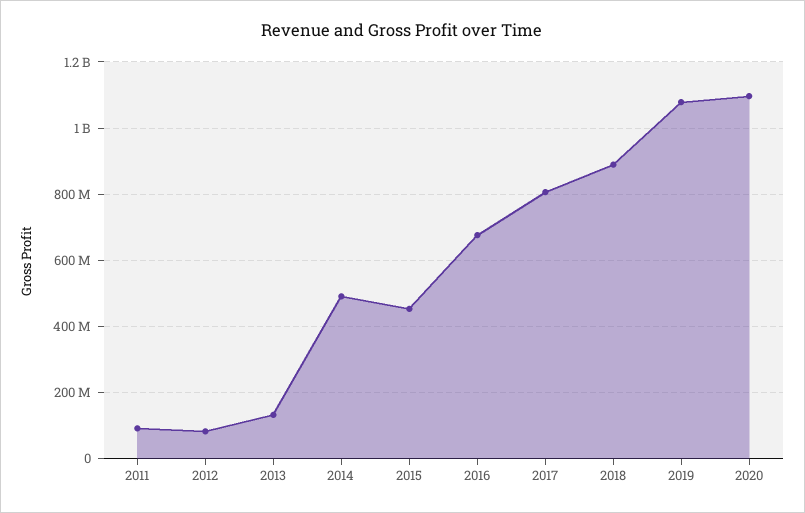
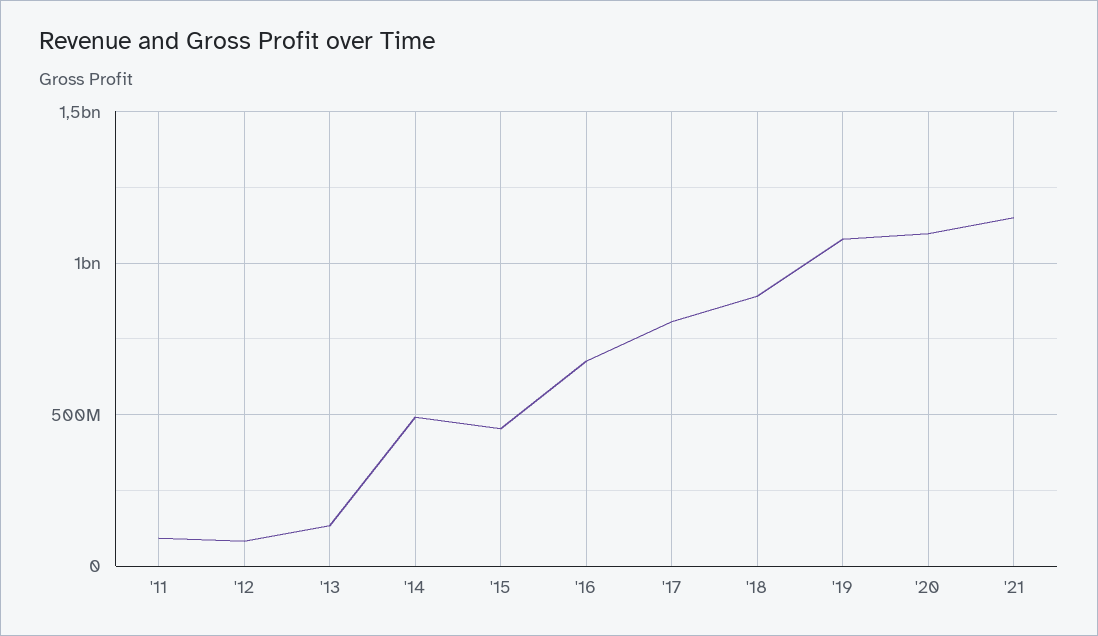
'21: none -> 1150000000

